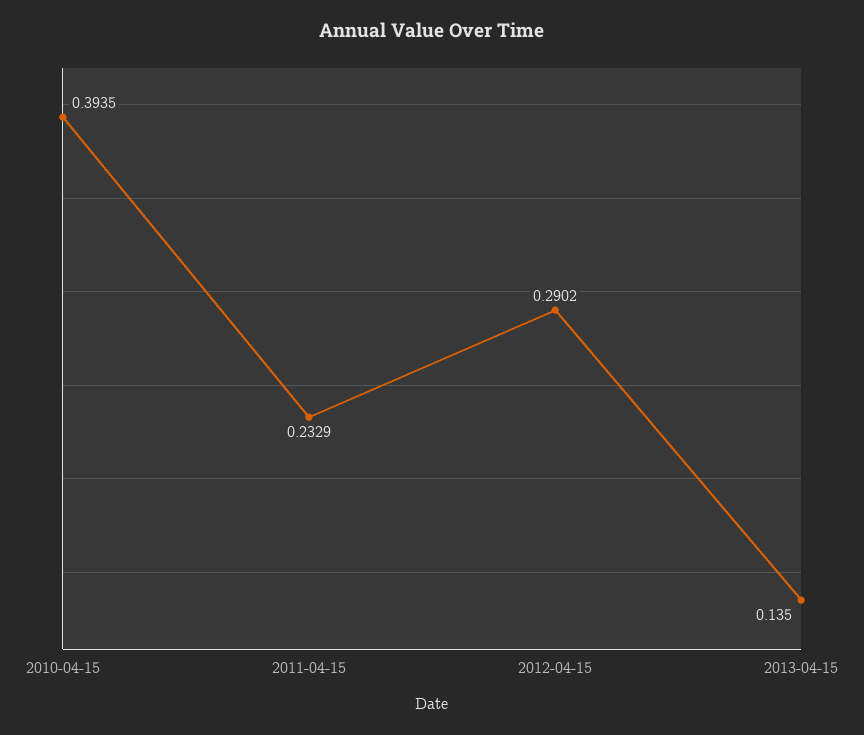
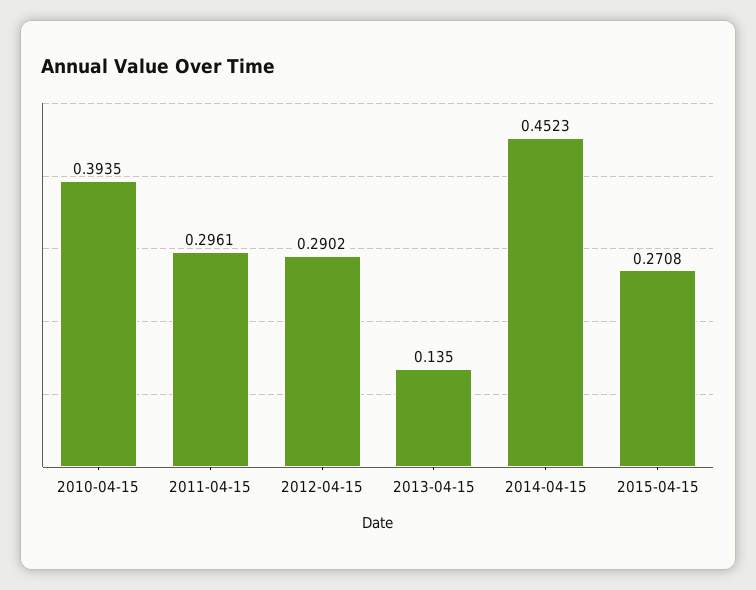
2011-04-15: 0.2329 -> 0.2961
2014-04-15: none -> 0.4523
2015-04-15: none -> 0.2708

